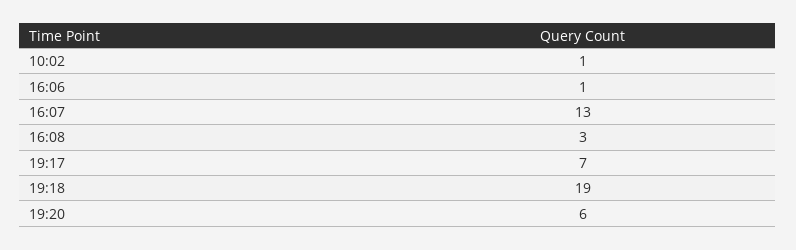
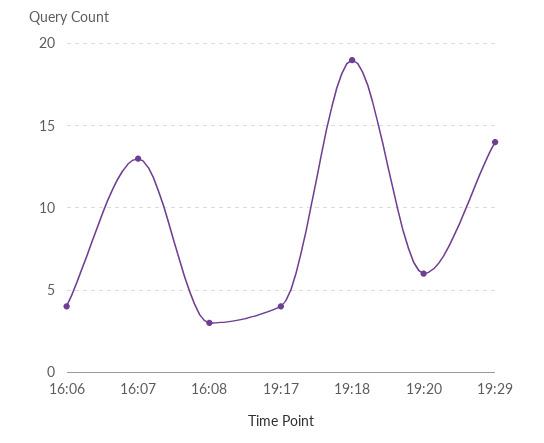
10:02: 1 -> none
16:06: 1 -> 4
19:17: 7 -> 4
19:29: none -> 14

